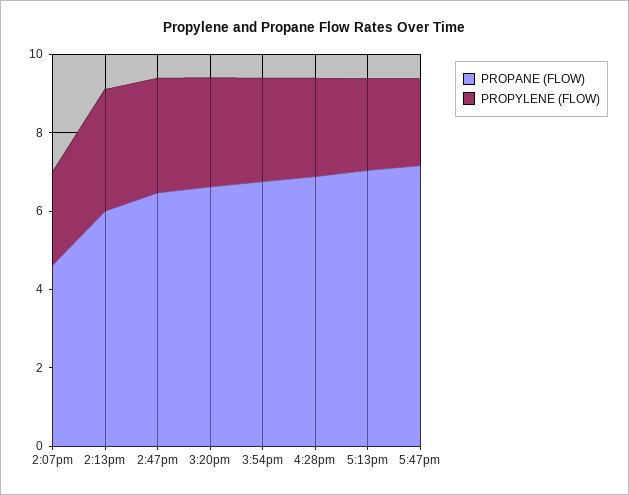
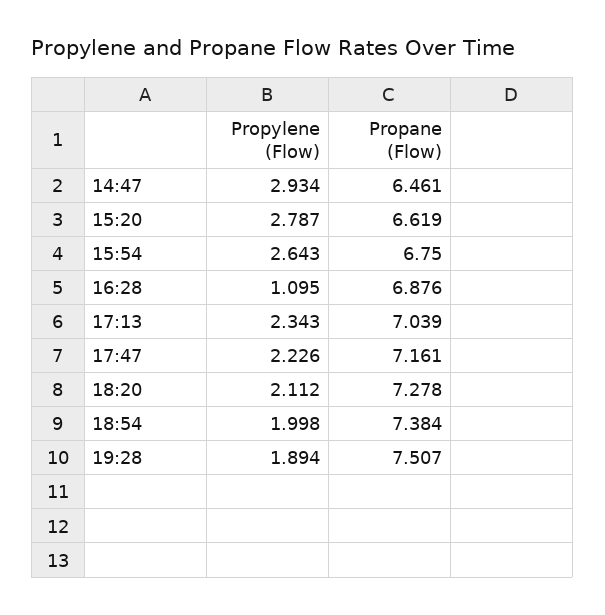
PROPANE (FLOW), 2:07pm: 4.5 -> none
PROPYLENE (FLOW), 2:07pm: 2.5 -> none
PROPANE (FLOW), 2:13pm: 6 -> none
PROPYLENE (FLOW), 2:13pm: 3 -> none
PROPYLENE (FLOW), 4:28pm: 2.5 -> 1.095
PROPYLENE (FLOW), 18:20: none -> 2.112
PROPANE (FLOW), 18:20: none -> 7.278
PROPYLENE (FLOW), 18:54: none -> 1.998
PROPANE (FLOW), 18:54: none -> 7.384
PROPYLENE (FLOW), 19:28: none -> 1.894
PROPANE (FLOW), 19:28: none -> 7.507

